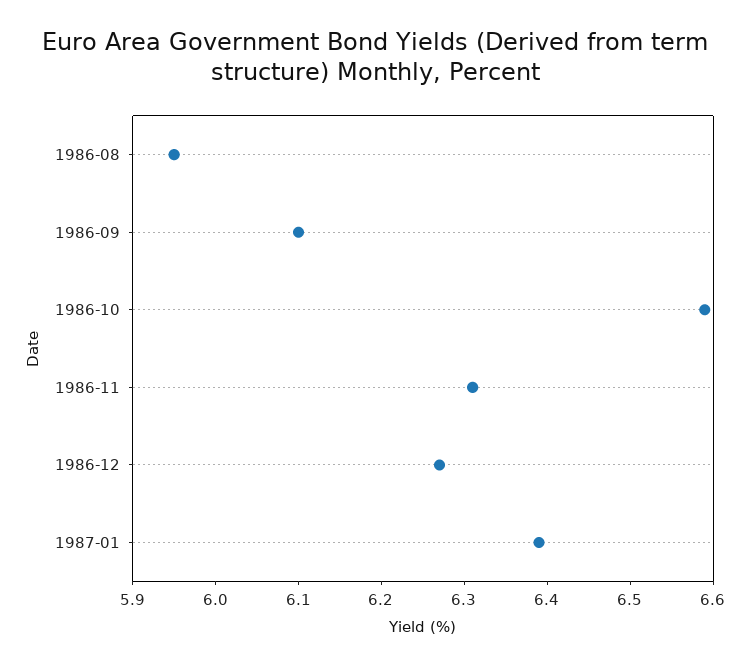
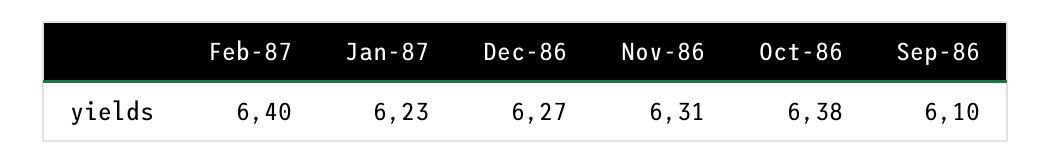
1986-08: 5.95 -> none
1986-10: 6.59 -> 6.38
1987-01: 6.39 -> 6.23
Feb-87: none -> 6.4

